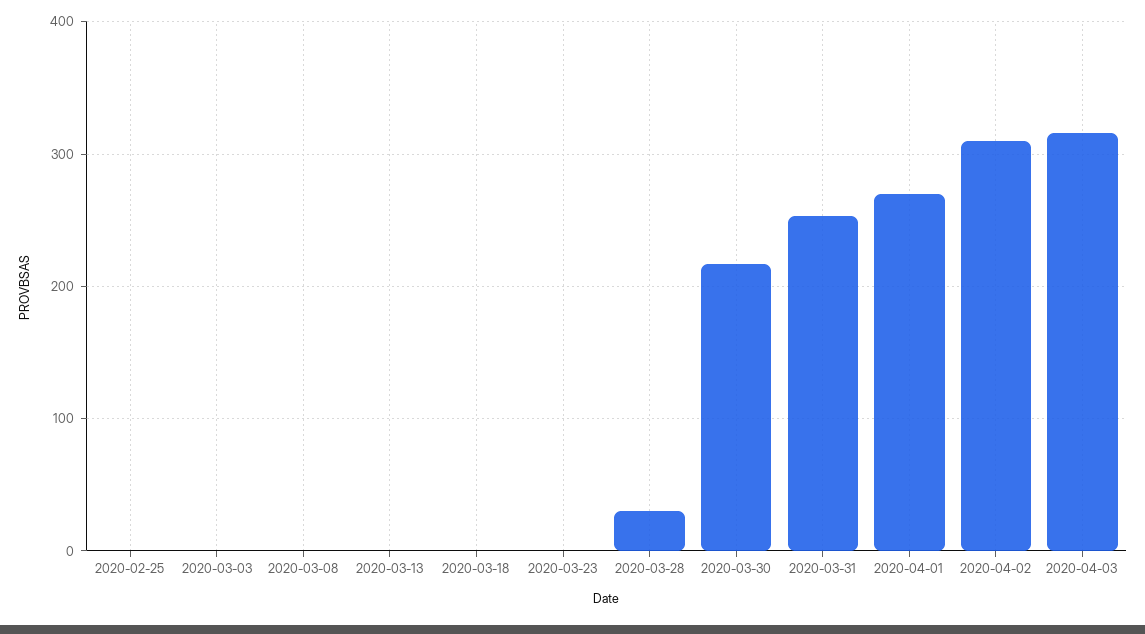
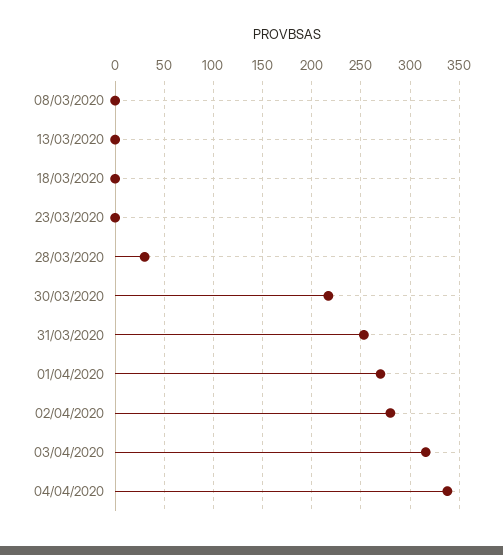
2020-02-25: 0 -> none
2020-03-03: 0 -> none
2020-04-02: 310 -> 280
04/04/2020: none -> 340

